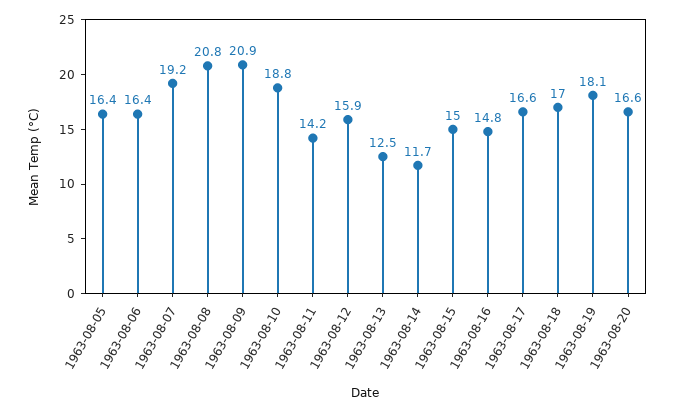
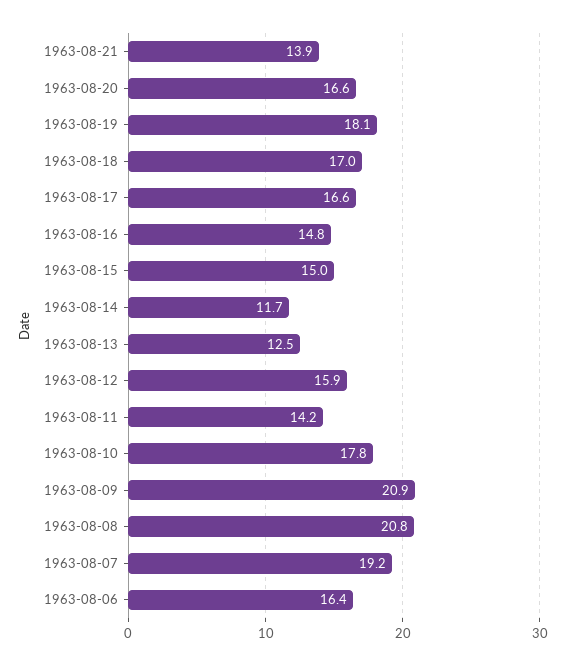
1963-08-05: 16.4 -> none
1963-08-10: 18.8 -> 17.8
1963-08-21: none -> 13.9

